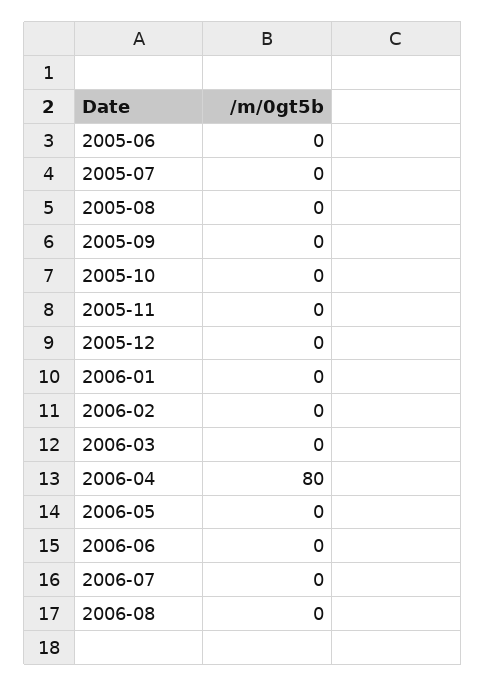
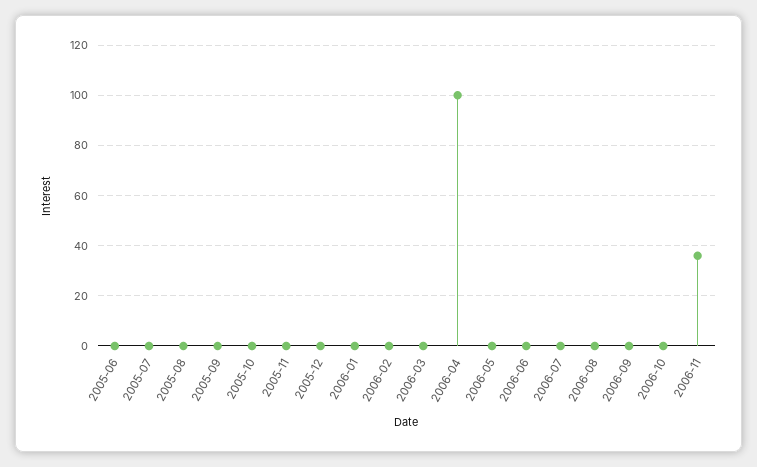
2006-04: 80 -> 100
2006-09: none -> 0
2006-10: none -> 0
2006-11: none -> 35

